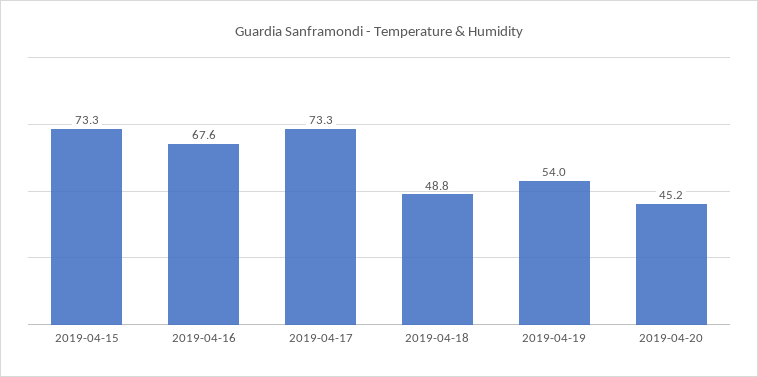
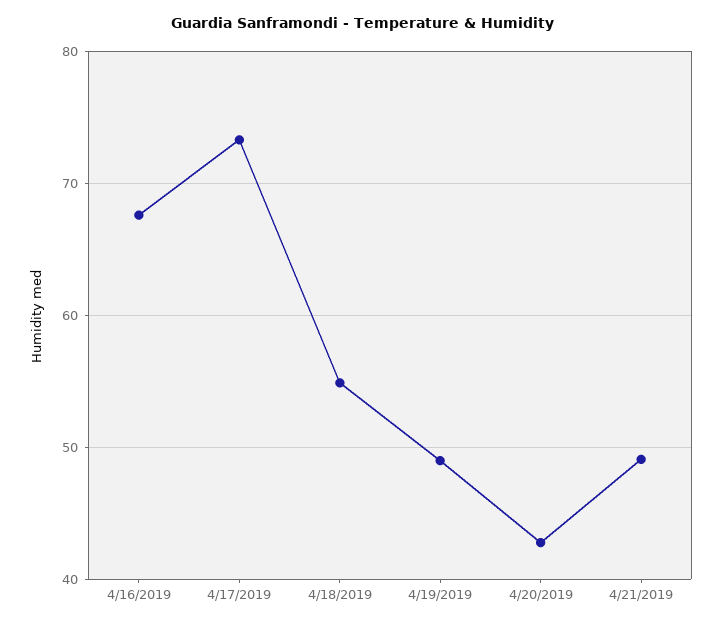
2019-04-15: 73.3 -> none
2019-04-18: 48.8 -> 55
2019-04-19: 54 -> 49
2019-04-20: 45.2 -> 43
4/21/2019: none -> 49

